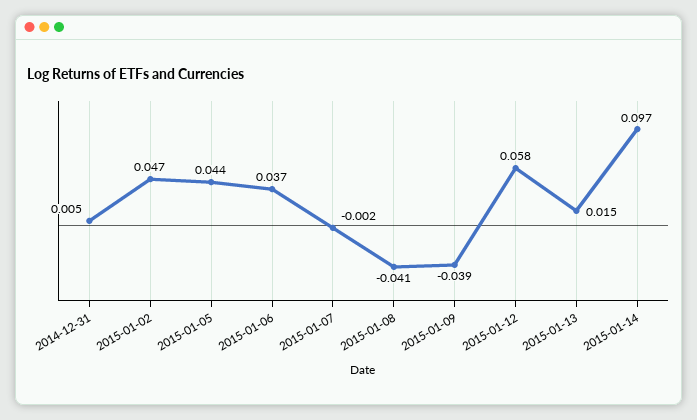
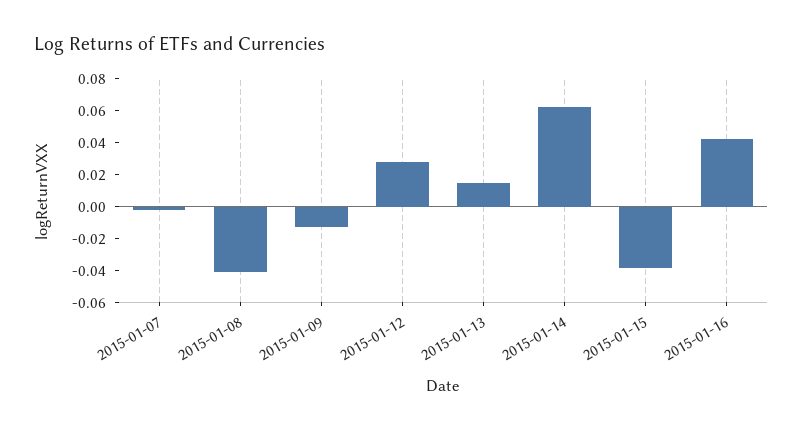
2014-12-31: 0.005 -> none
2015-01-02: 0.047 -> none
2015-01-05: 0.044 -> none
2015-01-06: 0.037 -> none
2015-01-09: -0.039 -> -0.01
2015-01-12: 0.058 -> 0.03
2015-01-14: 0.097 -> 0.06
2015-01-15: none -> -0.04
2015-01-16: none -> 0.04

